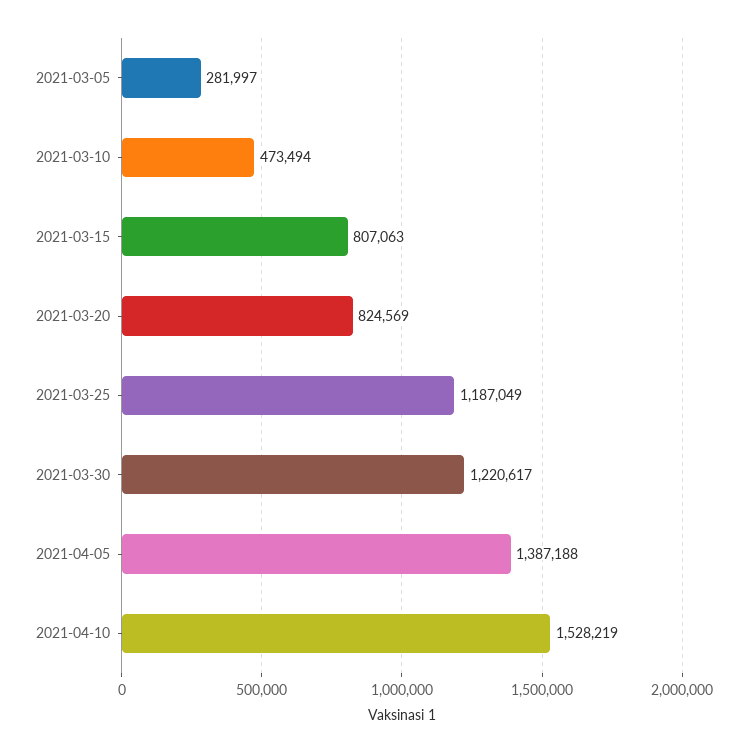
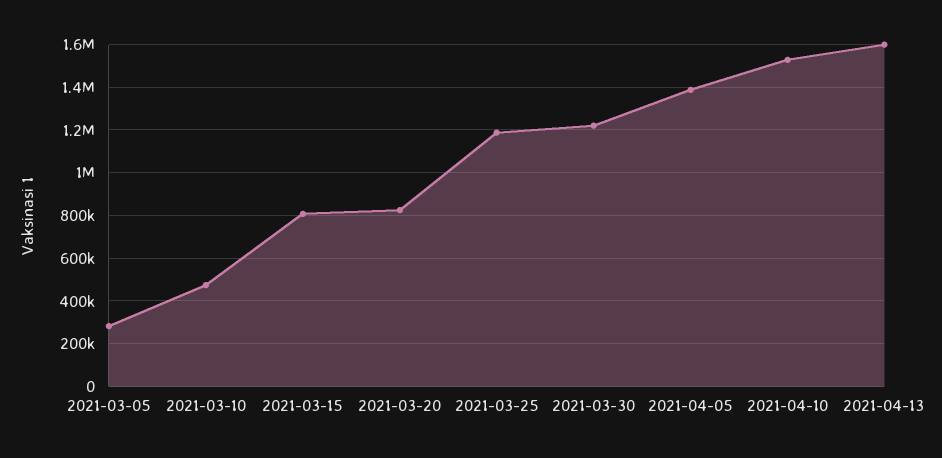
2021-04-13: none -> 1600000

